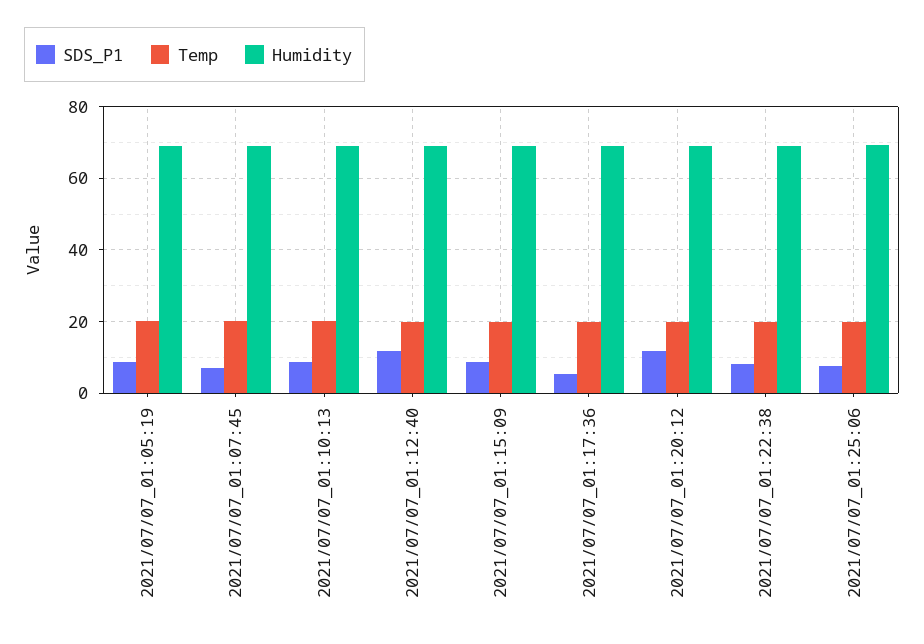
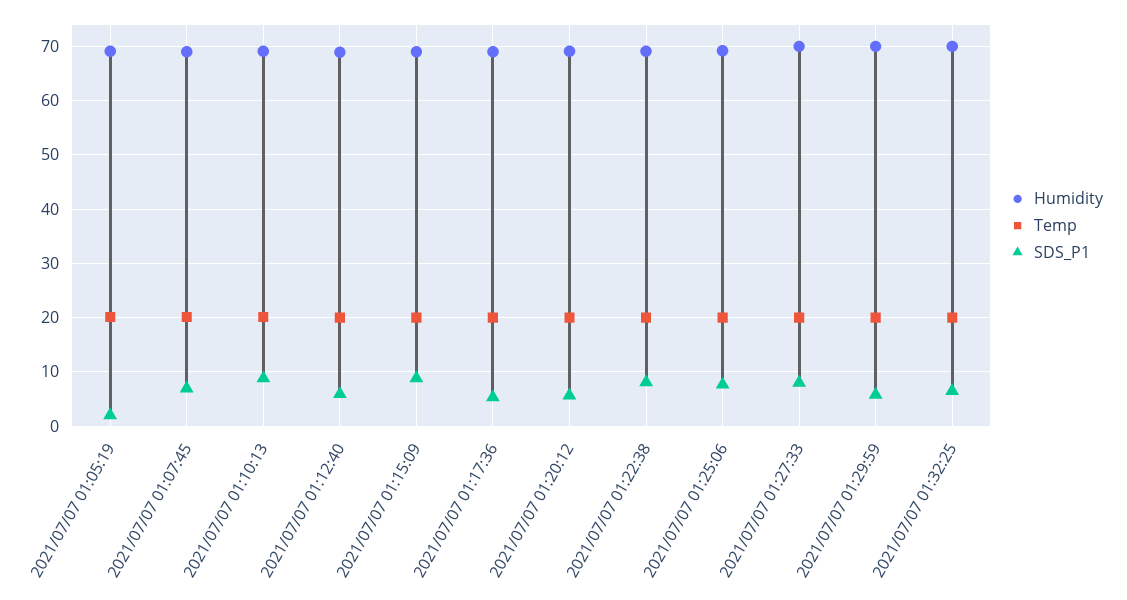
SDS_P1, 2021/07/07_01:05:19: 8 -> 2
SDS_P1, 2021/07/07_01:12:40: 12 -> 6
SDS_P1, 2021/07/07_01:20:12: 12 -> 6
Humidity, 2021/07/07 01:27:33: none -> 70
Temp, 2021/07/07 01:27:33: none -> 20
SDS_P1, 2021/07/07 01:27:33: none -> 8
Humidity, 2021/07/07 01:29:59: none -> 70
Temp, 2021/07/07 01:29:59: none -> 20
SDS_P1, 2021/07/07 01:29:59: none -> 6
Humidity, 2021/07/07 01:32:25: none -> 70
Temp, 2021/07/07 01:32:25: none -> 20
SDS_P1, 2021/07/07 01:32:25: none -> 6

